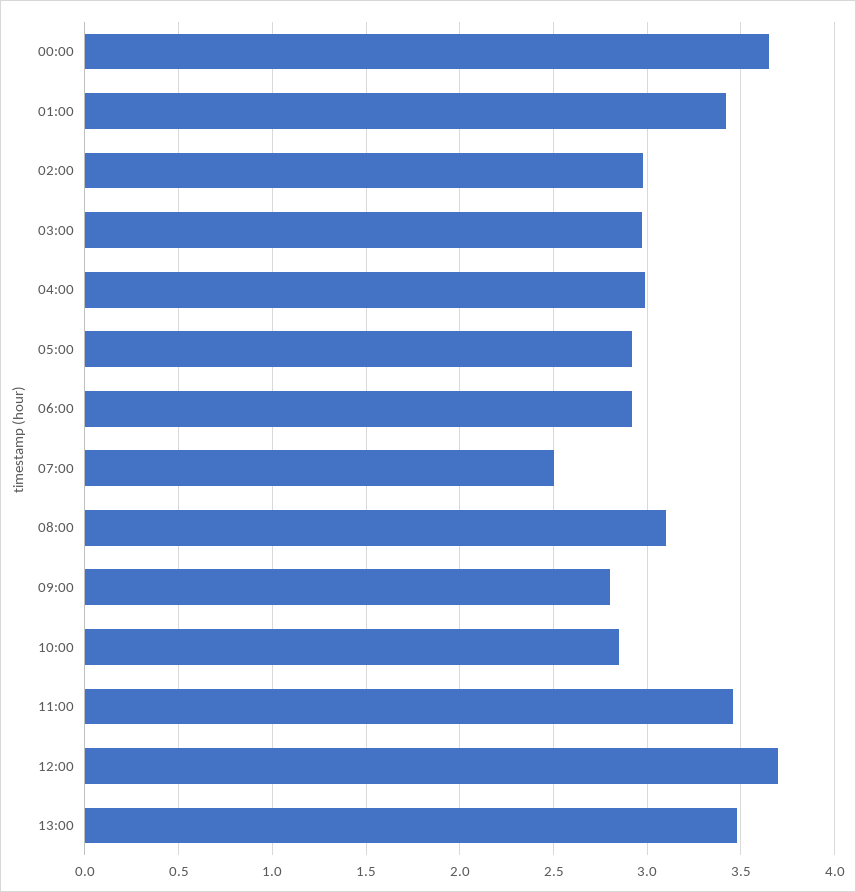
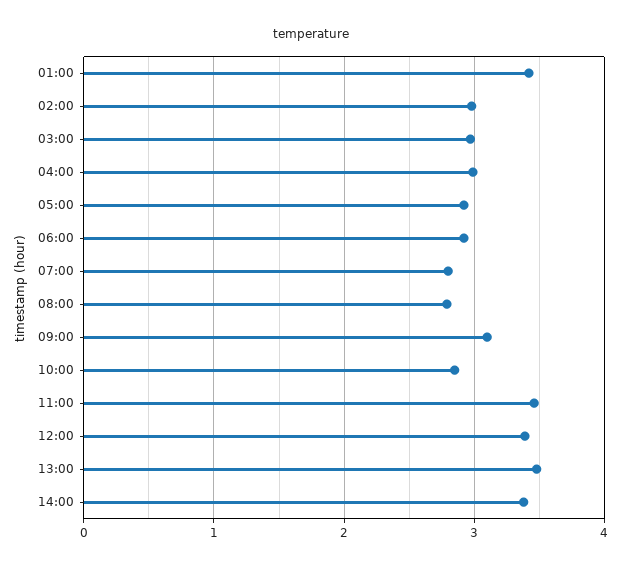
00:00: 3.65 -> none
07:00: 2.5 -> 2.8
08:00: 3.1 -> 2.8
09:00: 2.8 -> 3.1
12:00: 3.7 -> 3.4
14:00: none -> 3.4

